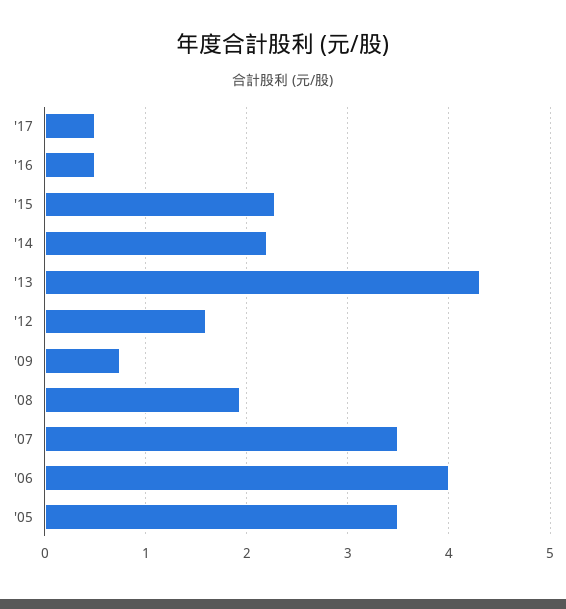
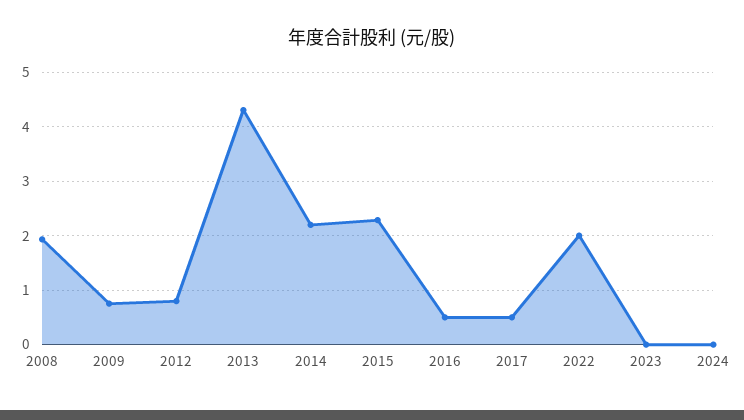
'12: 1.6 -> 0.8
'07: 3.5 -> none
'06: 4 -> none
'05: 3.5 -> none
2022: none -> 2
2023: none -> 0
2024: none -> 0

